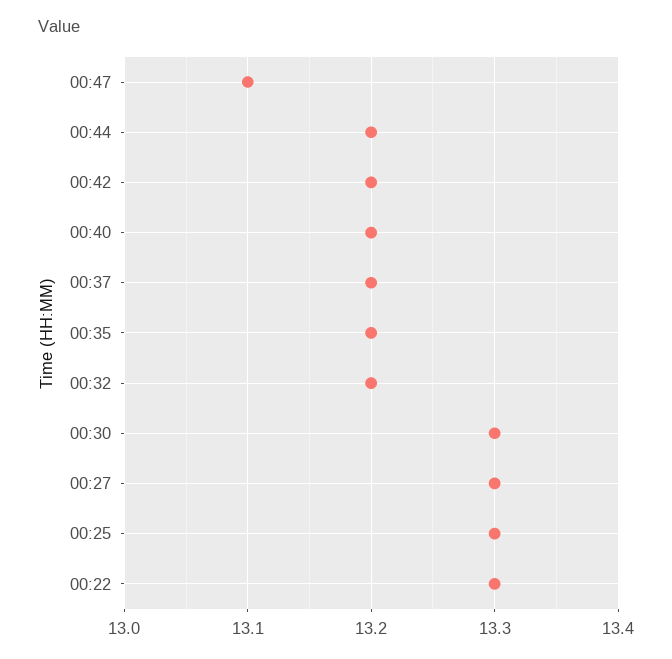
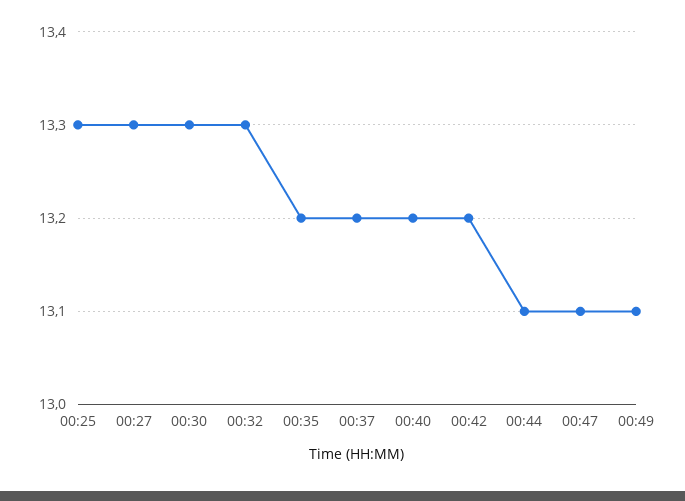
00:44: 13.2 -> 13.1
00:32: 13.2 -> 13.3
00:22: 13.3 -> none
00:49: none -> 13.1

